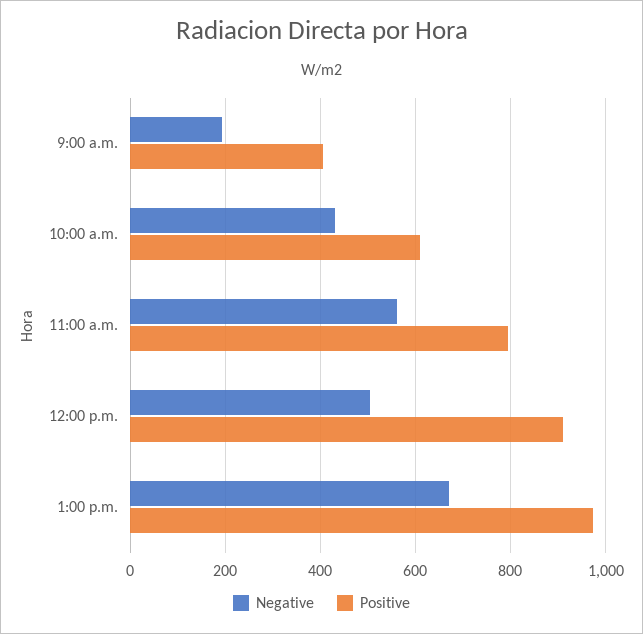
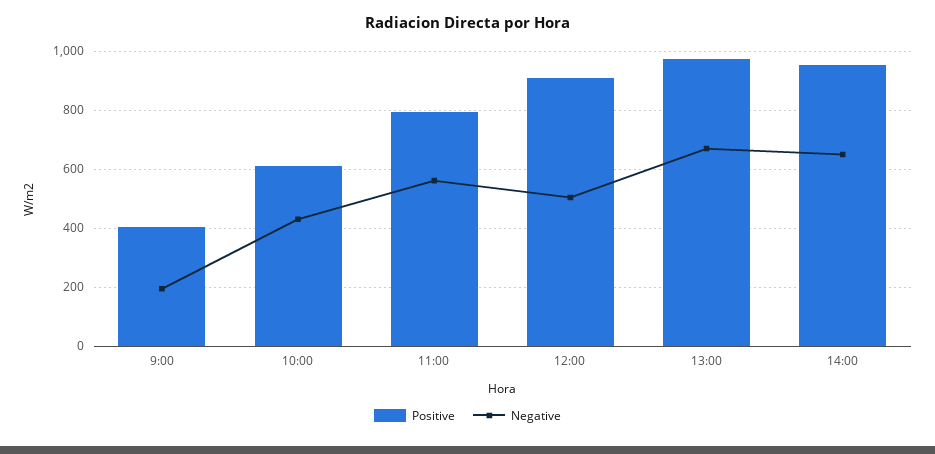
Positive, 14:00: none -> 950
Negative, 14:00: none -> 650

